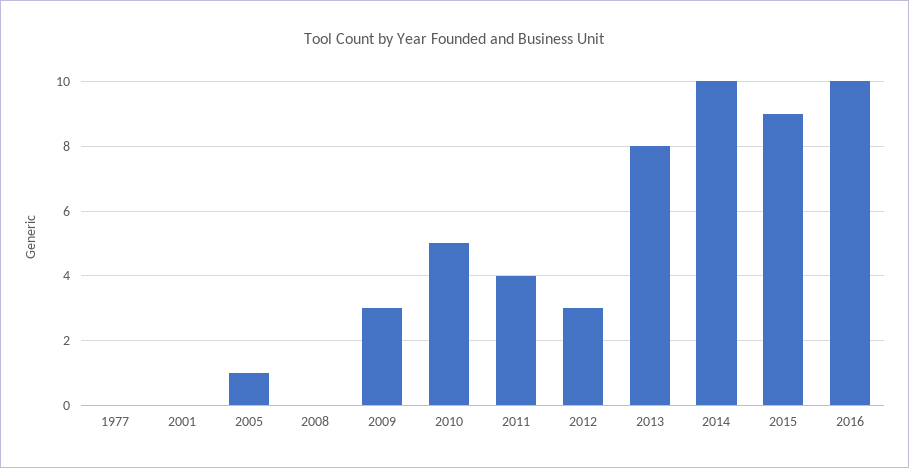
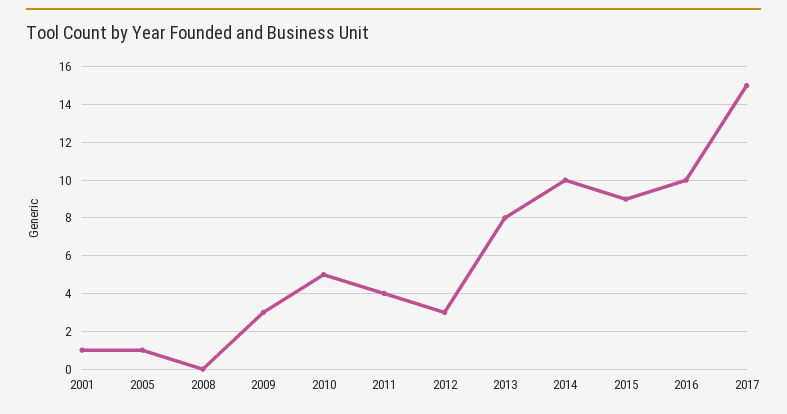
1977: 0 -> none
2001: 0 -> 1
2017: none -> 15

